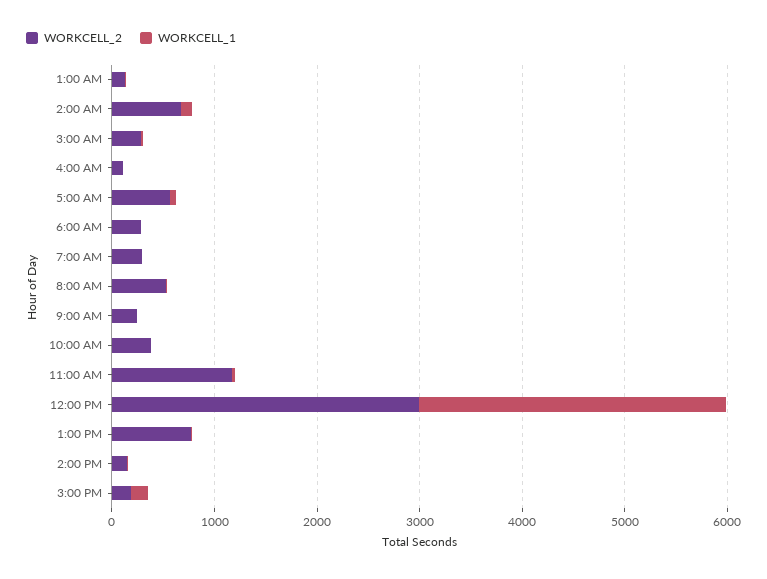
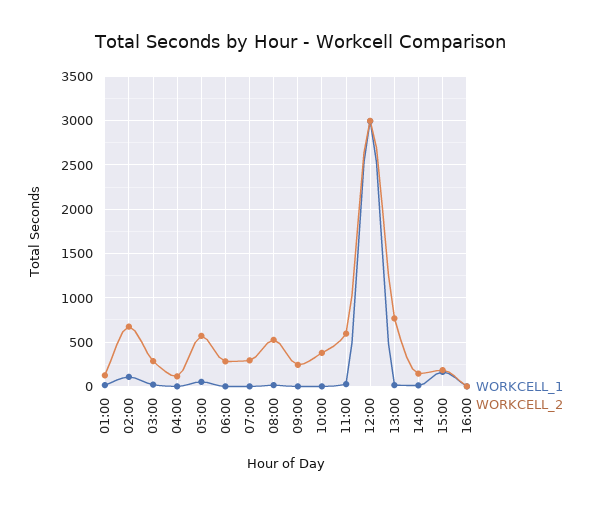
WORKCELL_2, 11:00 AM: 1200 -> 600
WORKCELL_1, 16:00: none -> 0
WORKCELL_2, 16:00: none -> 0

